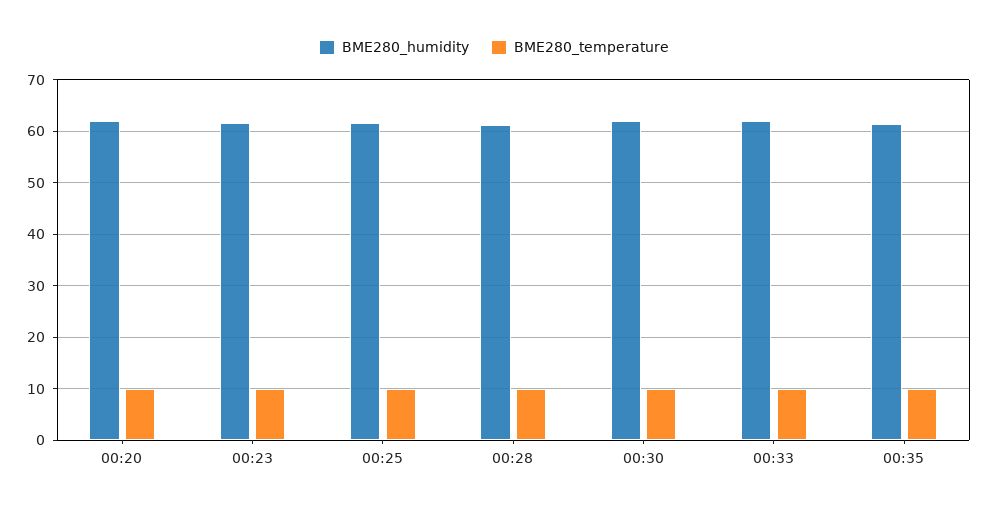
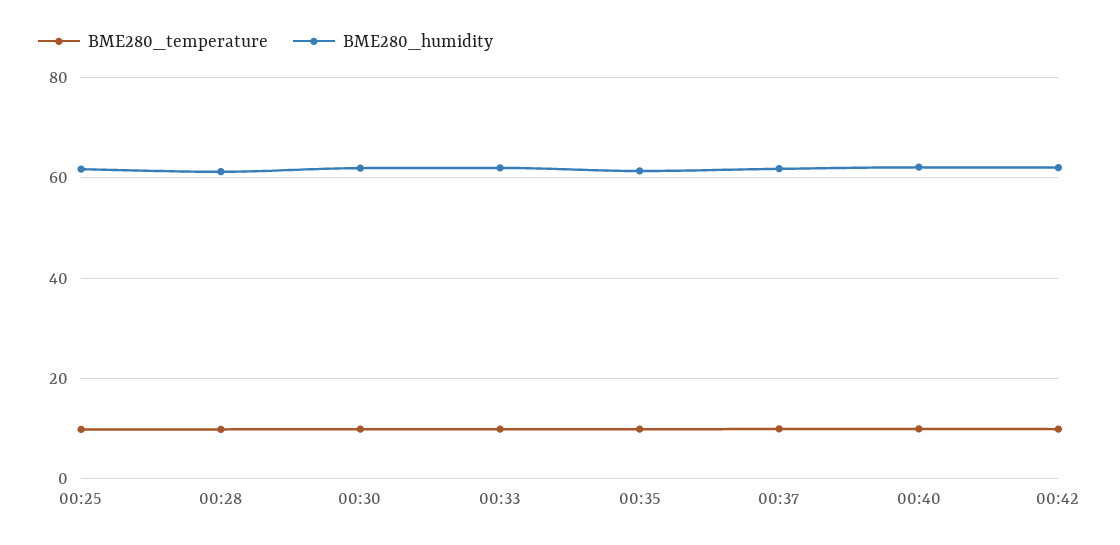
BME280_humidity, 00:20: 62 -> none
BME280_temperature, 00:20: 10 -> none
BME280_humidity, 00:23: 62 -> none
BME280_temperature, 00:23: 10 -> none
BME280_temperature, 00:37: none -> 10
BME280_humidity, 00:37: none -> 62
BME280_temperature, 00:40: none -> 10
BME280_humidity, 00:40: none -> 62
BME280_temperature, 00:42: none -> 10
BME280_humidity, 00:42: none -> 62

